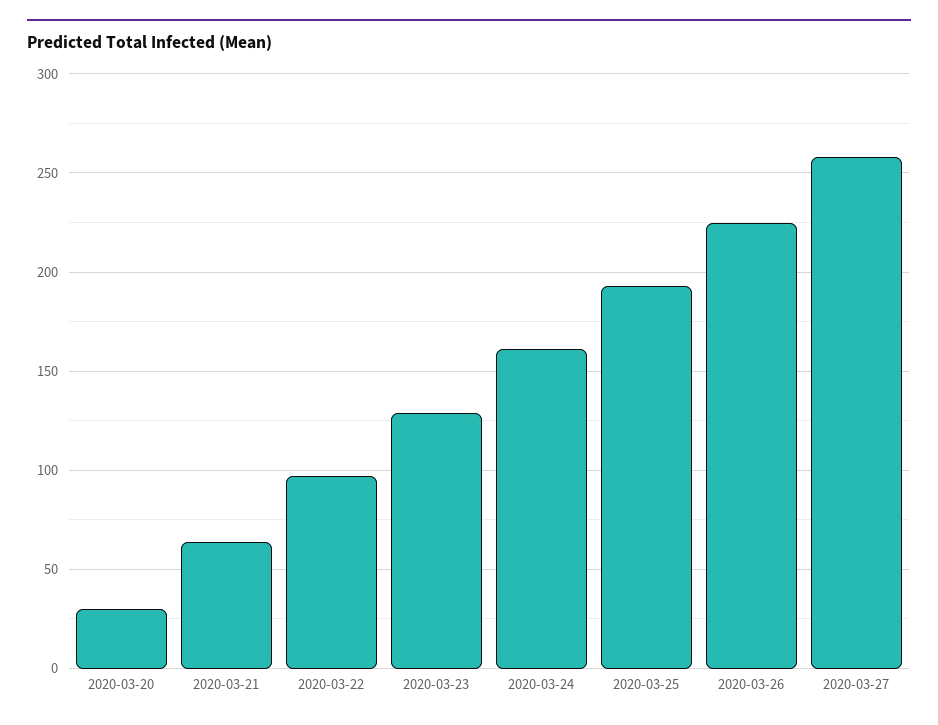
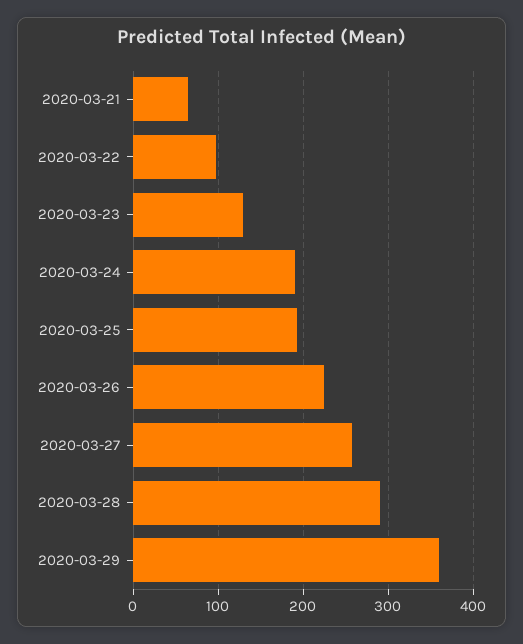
2020-03-20: 30 -> none
2020-03-24: 160 -> 190
2020-03-28: none -> 290
2020-03-29: none -> 360

